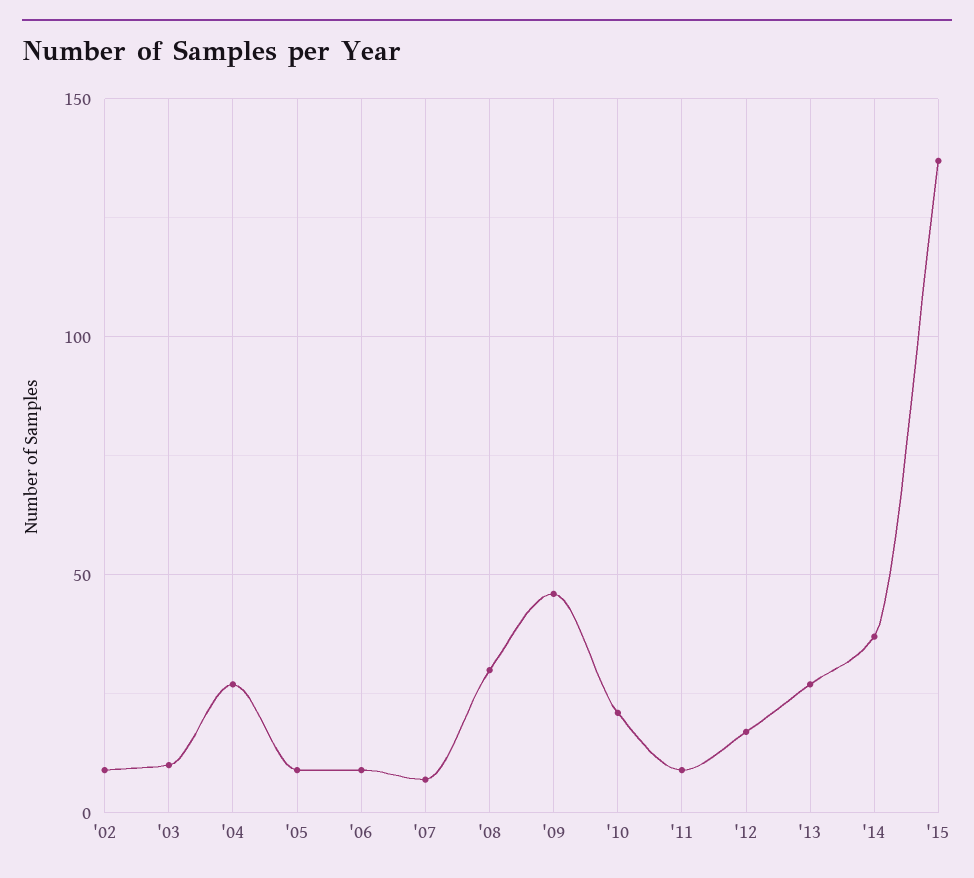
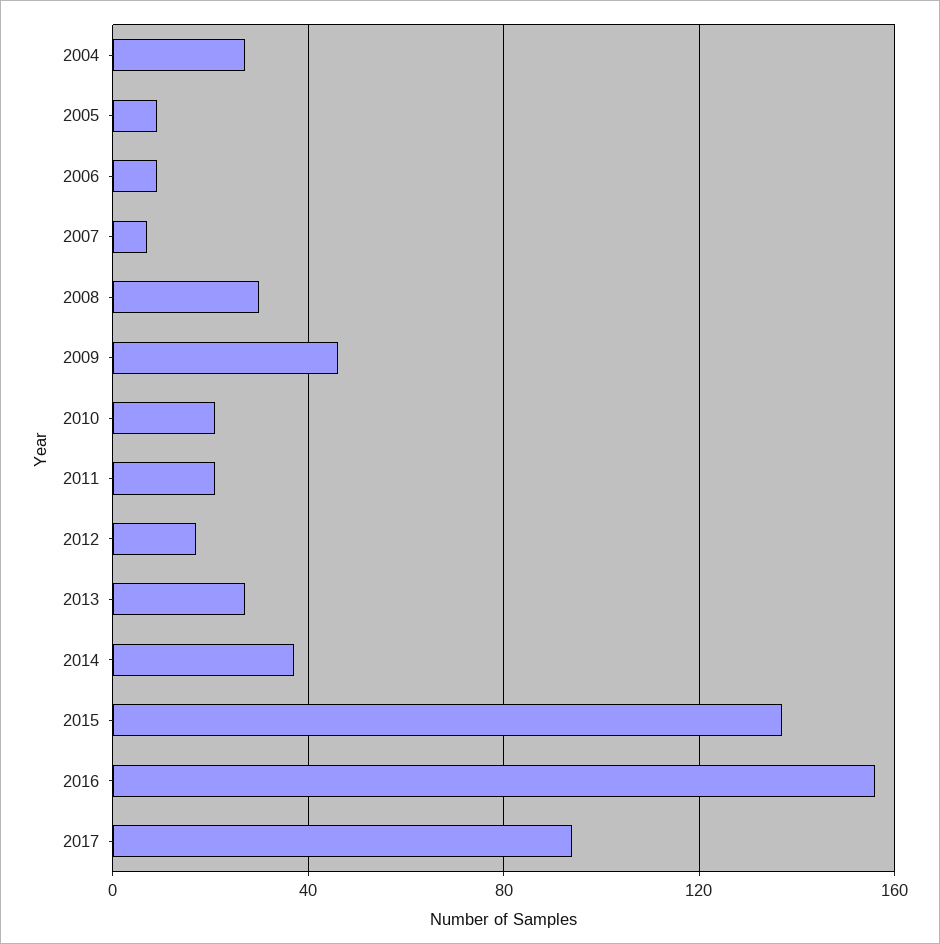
'02: 10 -> none
'03: 10 -> none
'11: 10 -> 20
2016: none -> 155
2017: none -> 95

